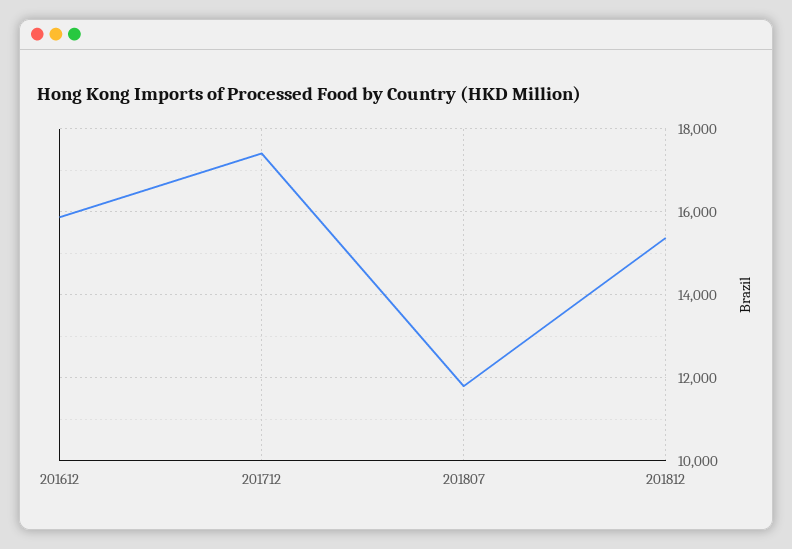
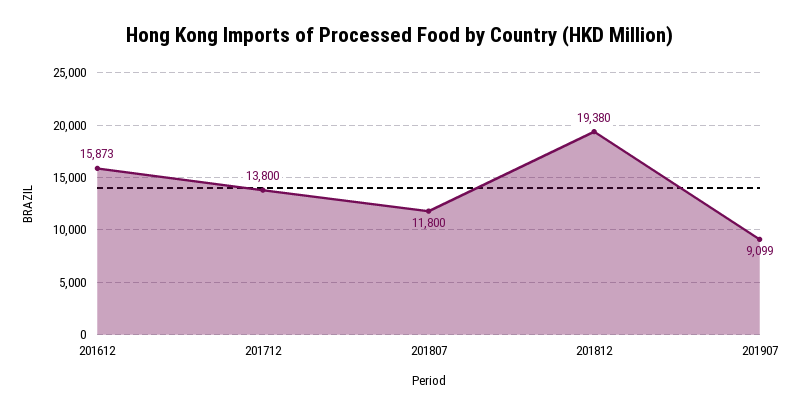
201712: 17400 -> 13800
201812: 15400 -> 19380
201907: none -> 9099

